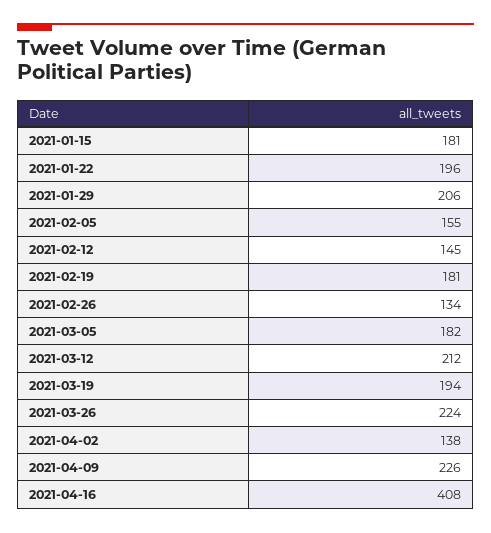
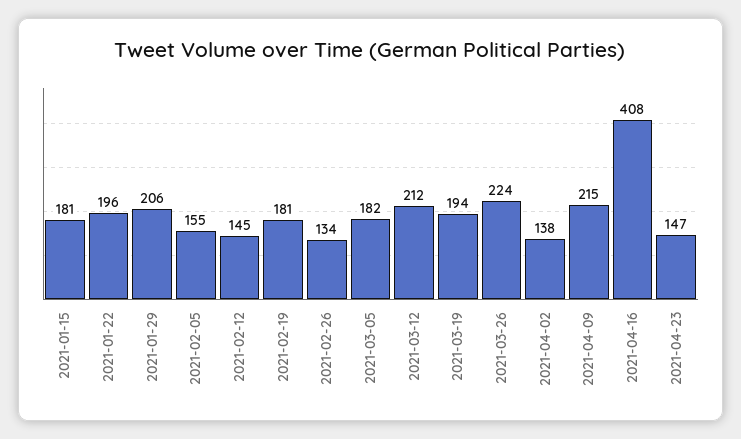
2021-04-09: 226 -> 215
2021-04-23: none -> 147

